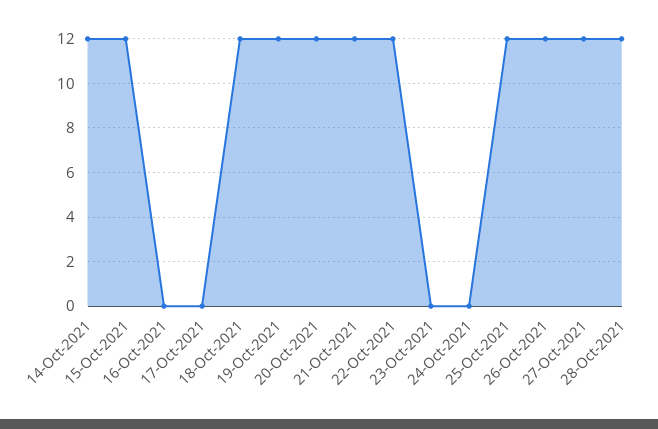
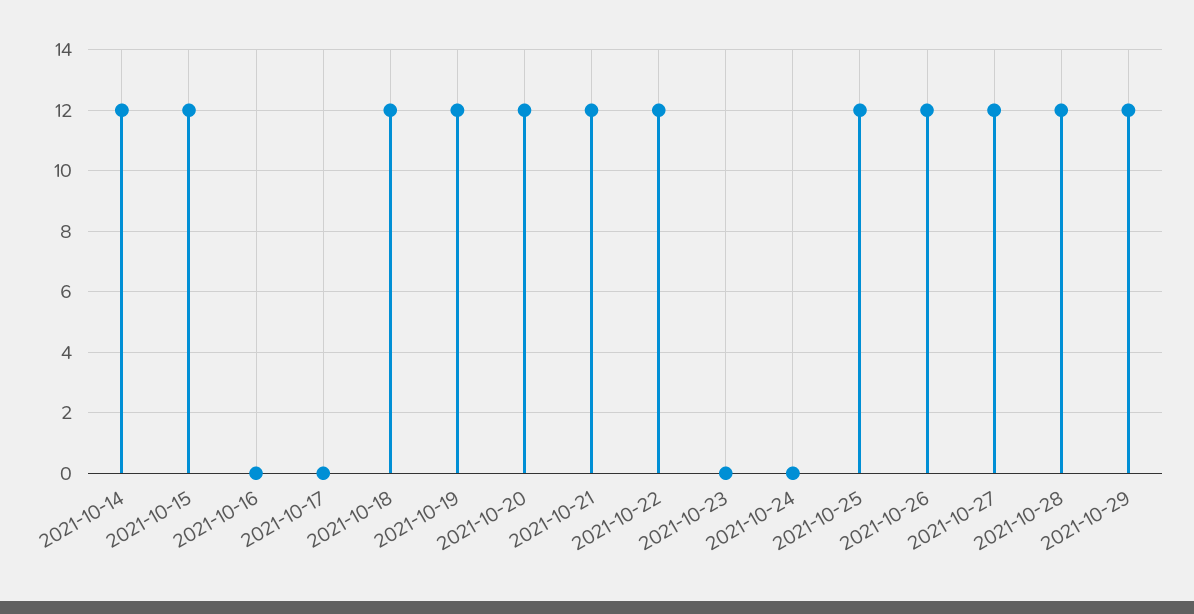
2021-10-29: none -> 12

